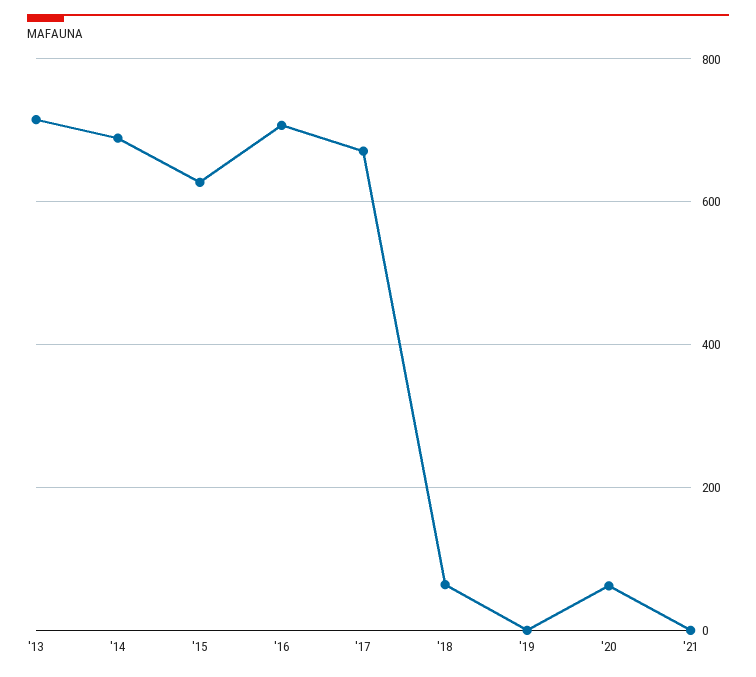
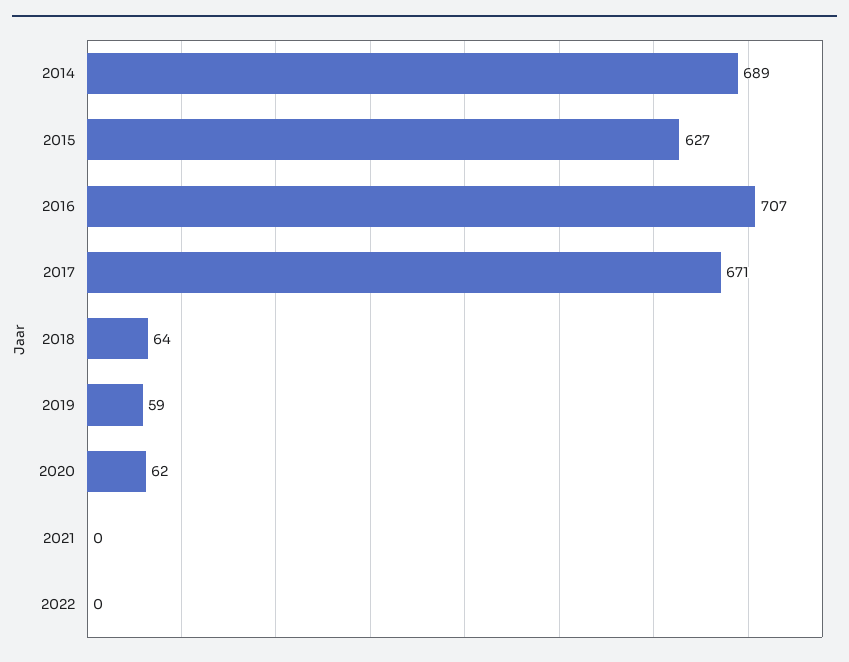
'13: 720 -> none
'19: 0 -> 59
2022: none -> 0

